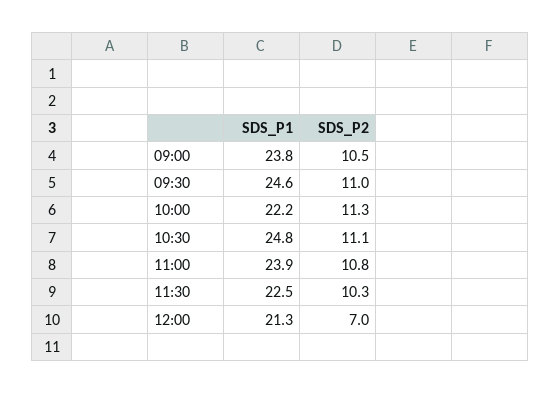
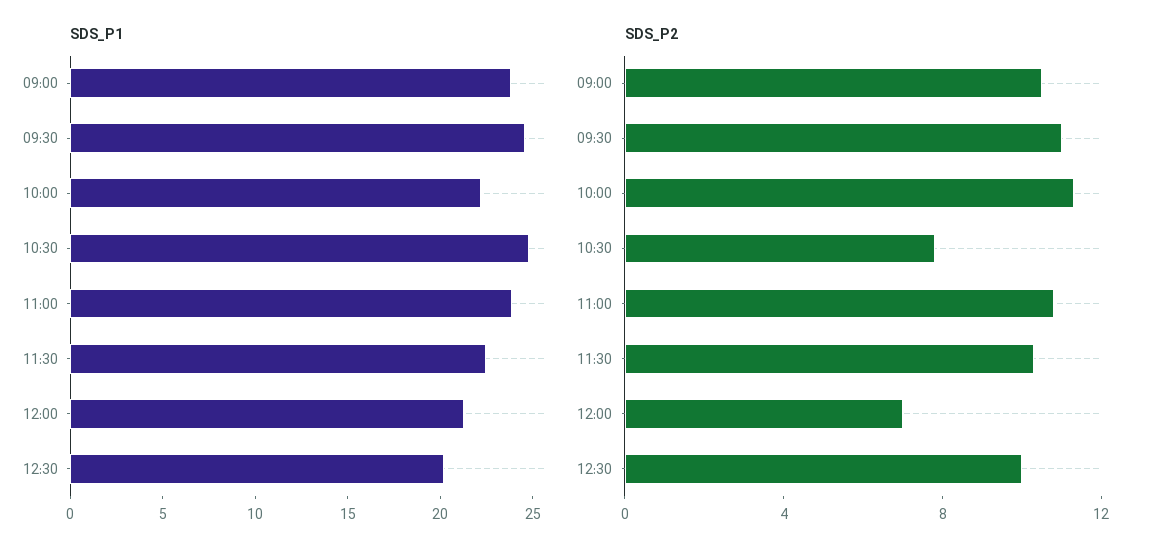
SDS_P2, 10:30: 11.1 -> 8
SDS_P1, 12:30: none -> 20
SDS_P2, 12:30: none -> 10

